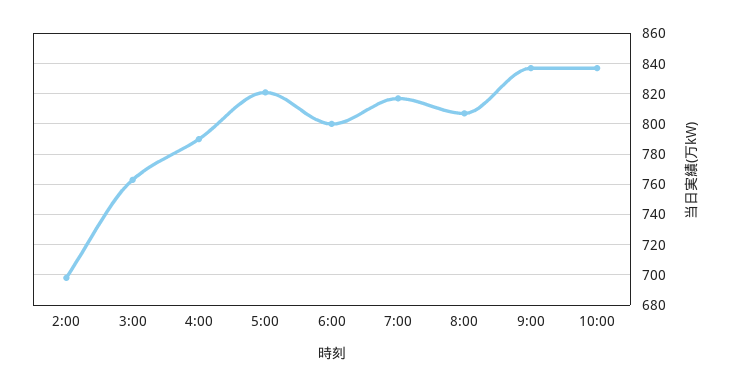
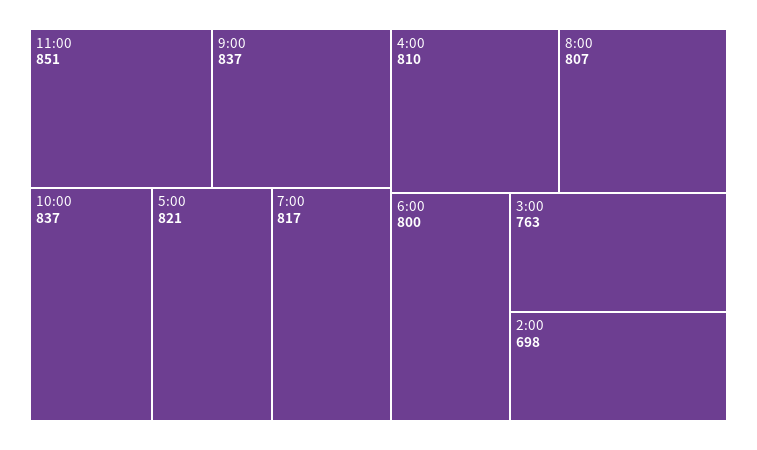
4:00: 790 -> 810
11:00: none -> 851

